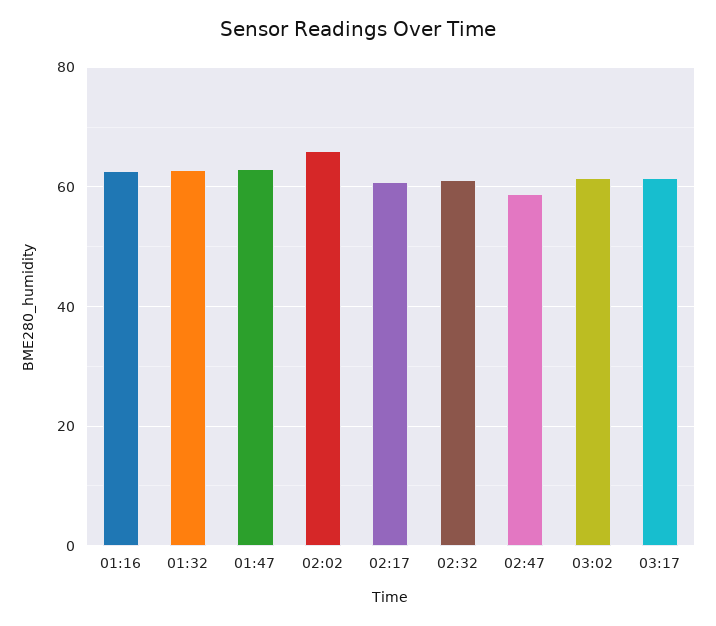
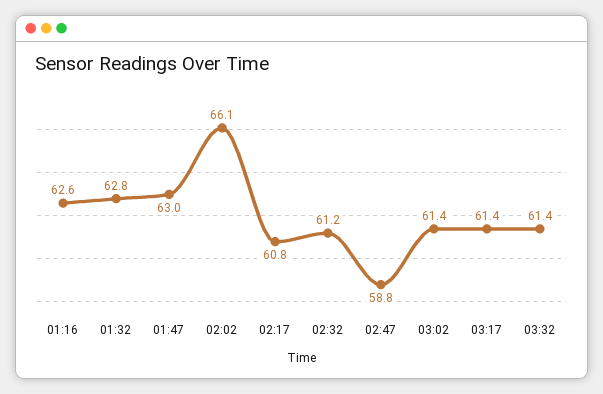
03:32: none -> 61.4

